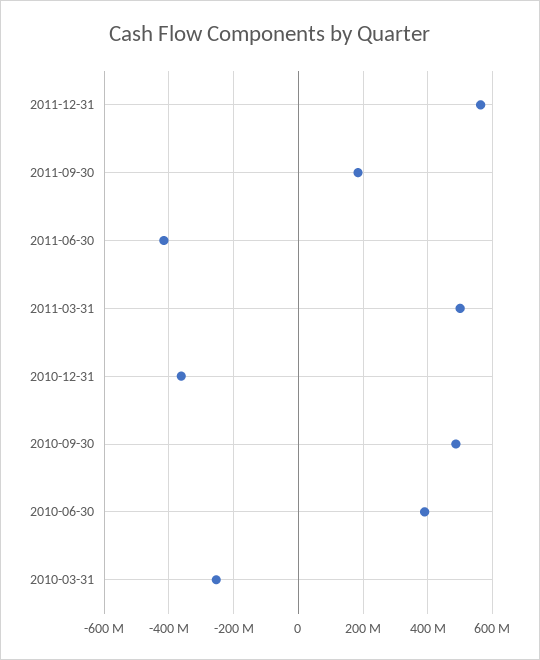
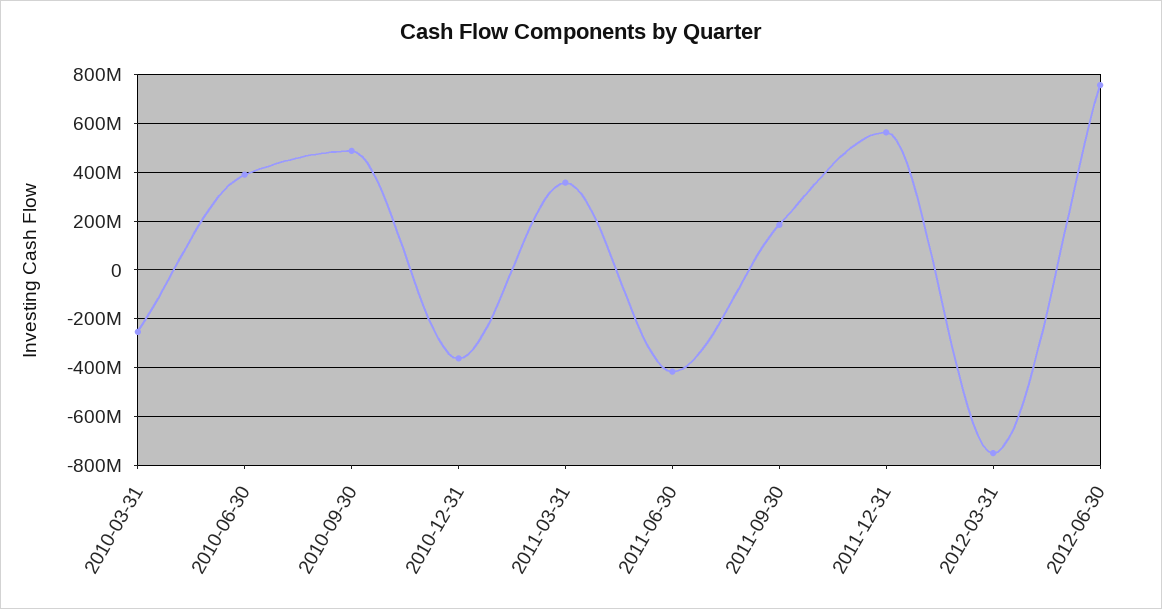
2011-03-31: 500000000 -> 350000000
2012-03-31: none -> -750000000
2012-06-30: none -> 750000000

